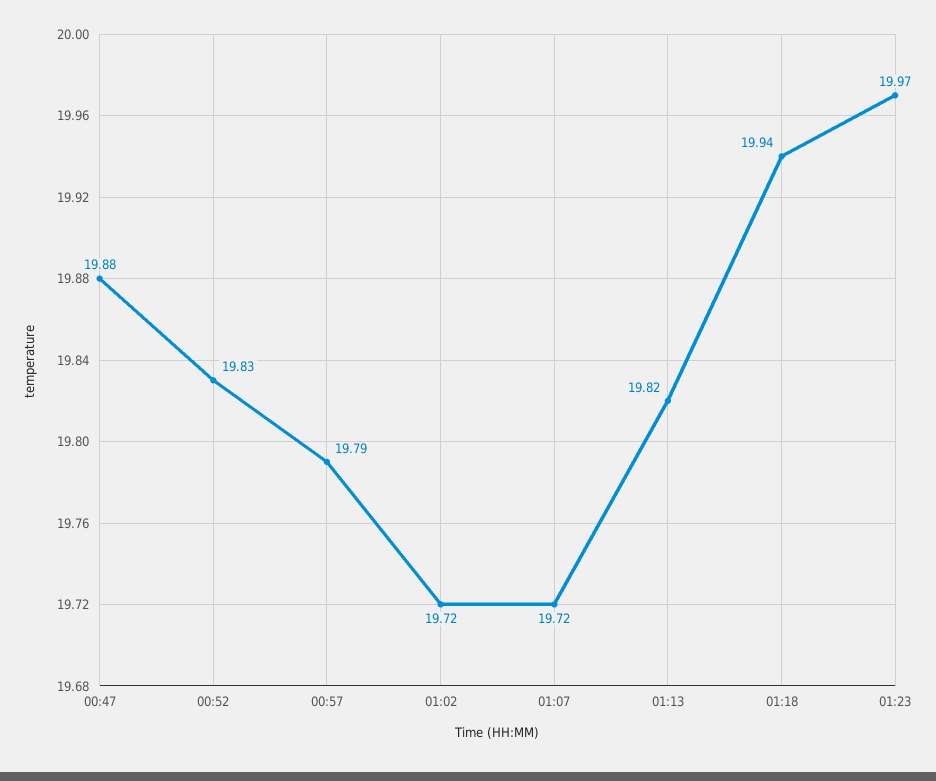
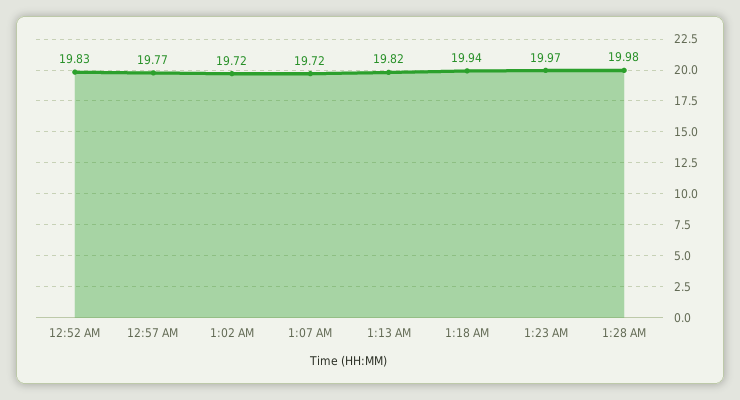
00:47: 19.88 -> none
00:57: 19.79 -> 19.77
1:28 AM: none -> 19.98

